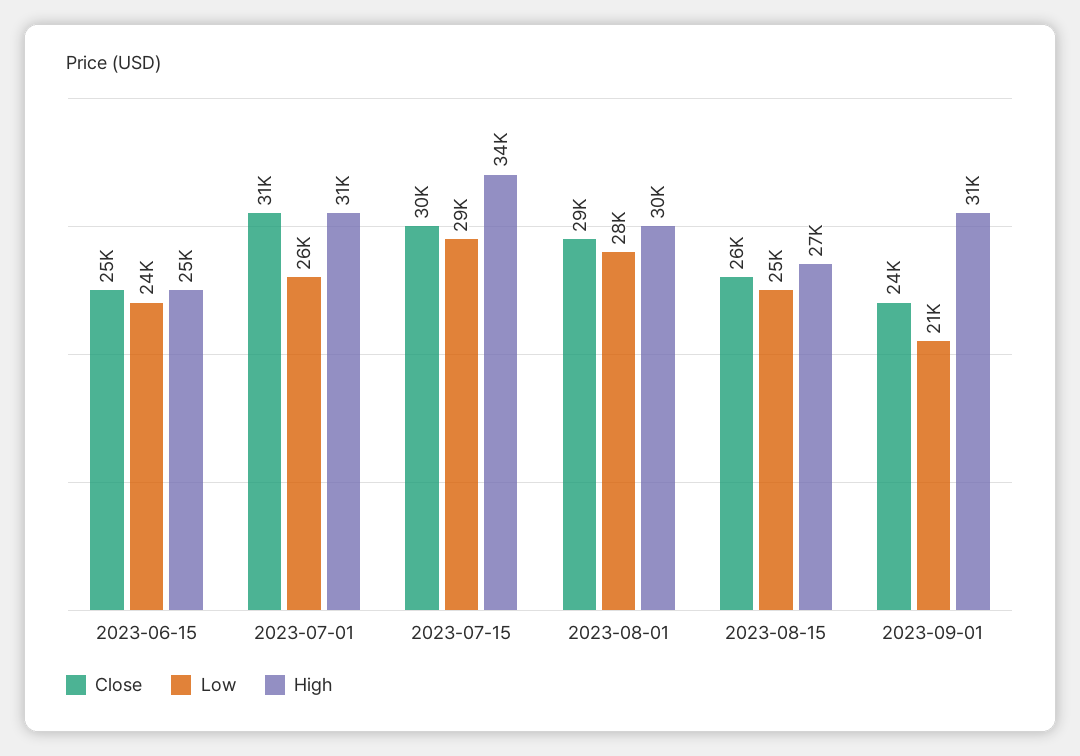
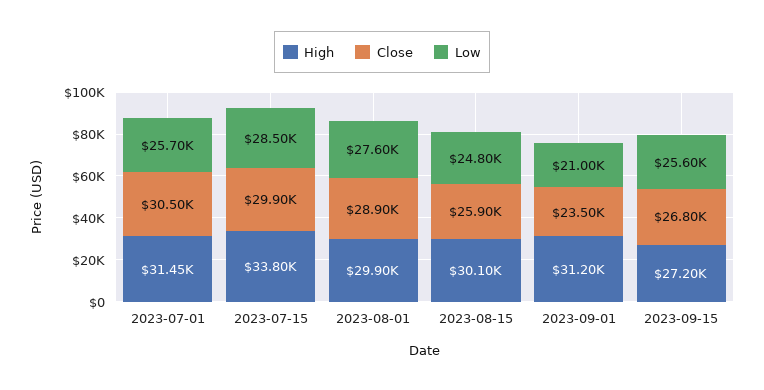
Close, 2023-06-15: 25000 -> none
Low, 2023-06-15: 24000 -> none
High, 2023-06-15: 25000 -> none
High, 2023-08-15: 27000 -> 30100
High, 2023-09-15: none -> 27200
Close, 2023-09-15: none -> 26800
Low, 2023-09-15: none -> 25600

